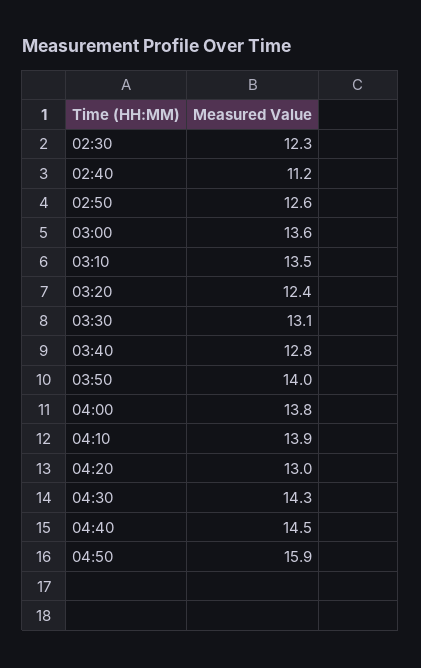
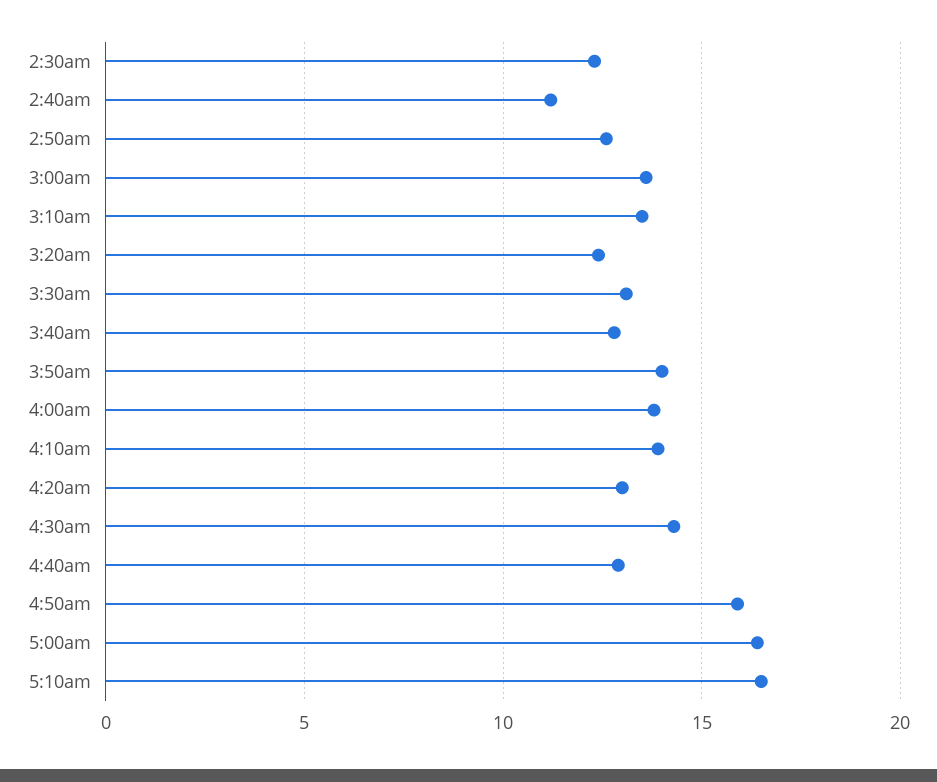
04:40: 14.5 -> 13
5:00am: none -> 16.5
5:10am: none -> 16.5

